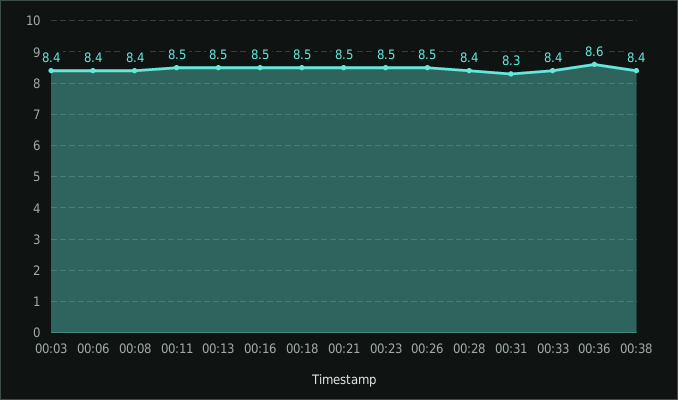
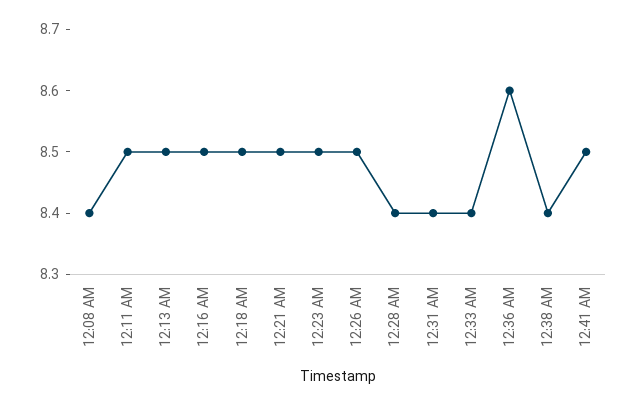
00:03: 8.4 -> none
00:06: 8.4 -> none
00:31: 8.3 -> 8.4
12:41 AM: none -> 8.5

